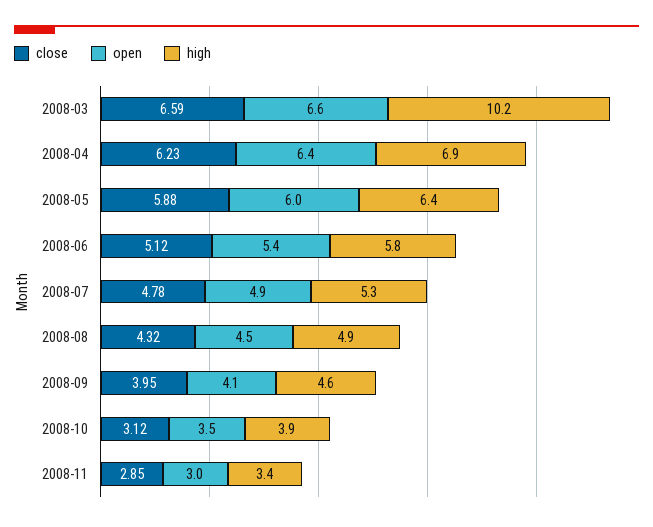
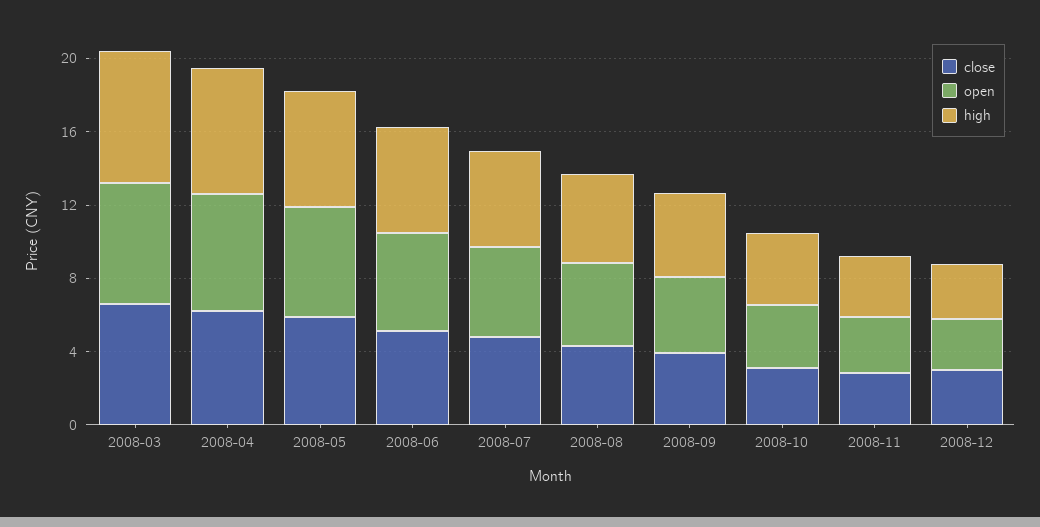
high, 2008-03: 10.2 -> 7
close, 2008-12: none -> 3
open, 2008-12: none -> 3
high, 2008-12: none -> 3

